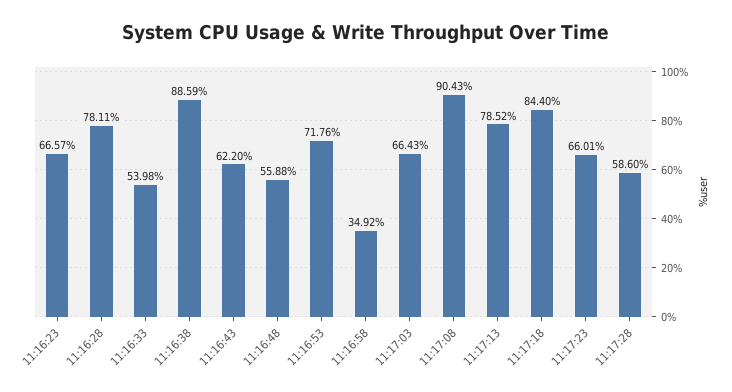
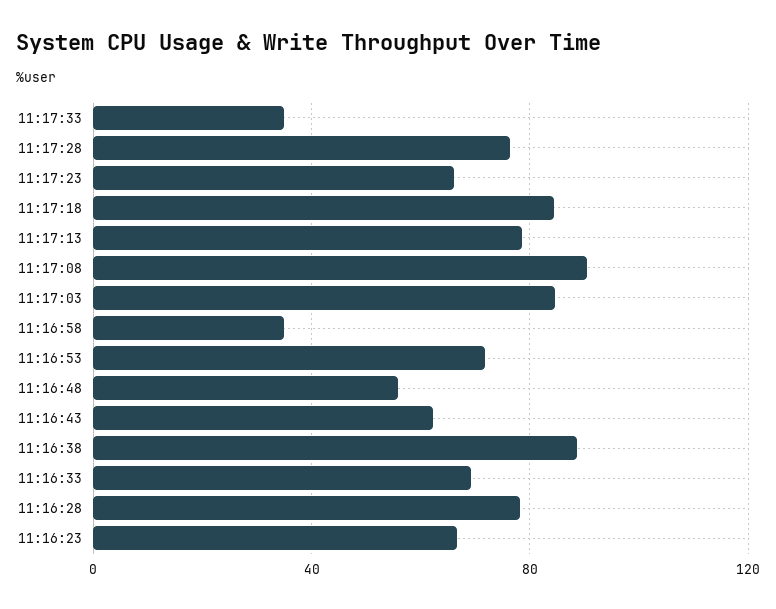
11:16:33: 53.98 -> 70
11:17:03: 66.43 -> 85
11:17:28: 58.6 -> 75
11:17:33: none -> 35

